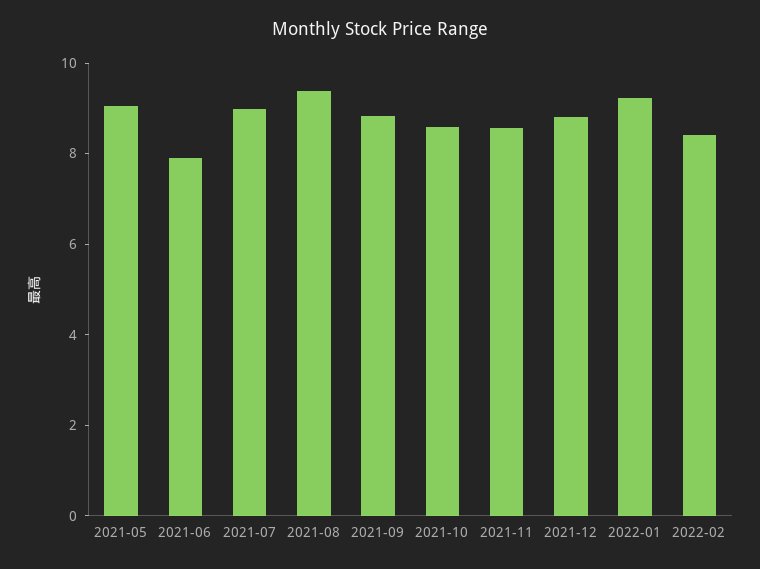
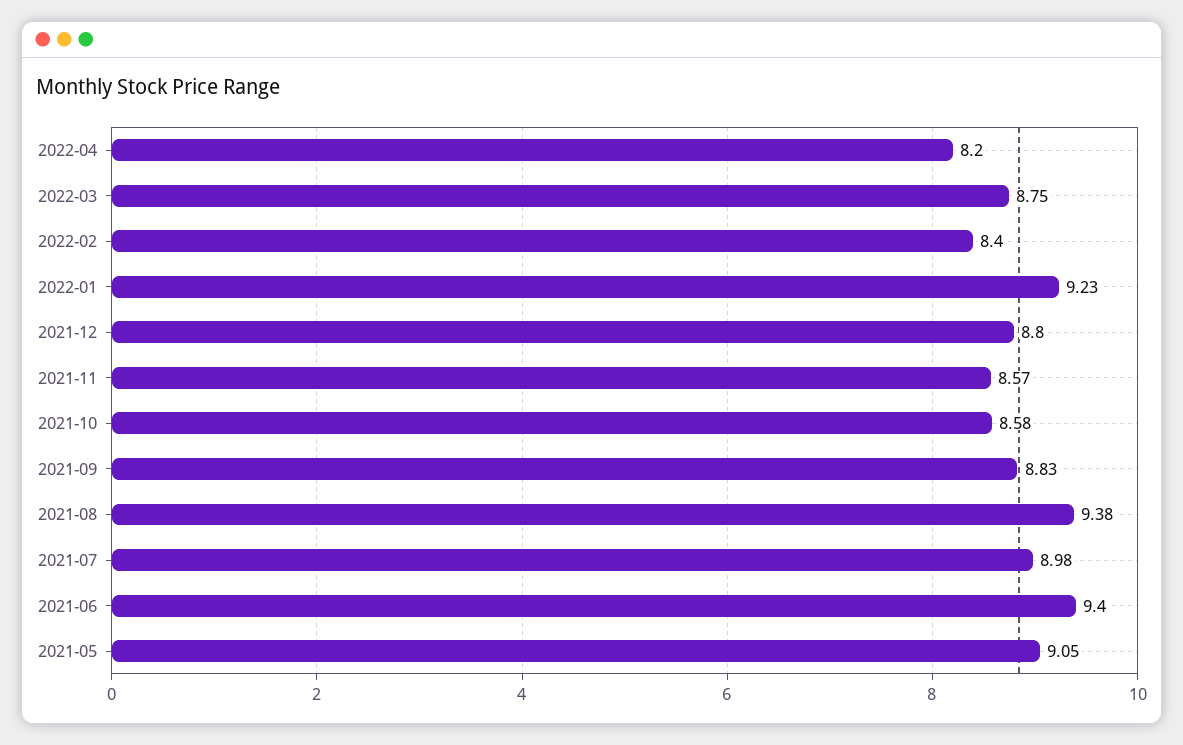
2021-06: 8 -> 9.4
2022-04: none -> 8.2
2022-03: none -> 8.75

